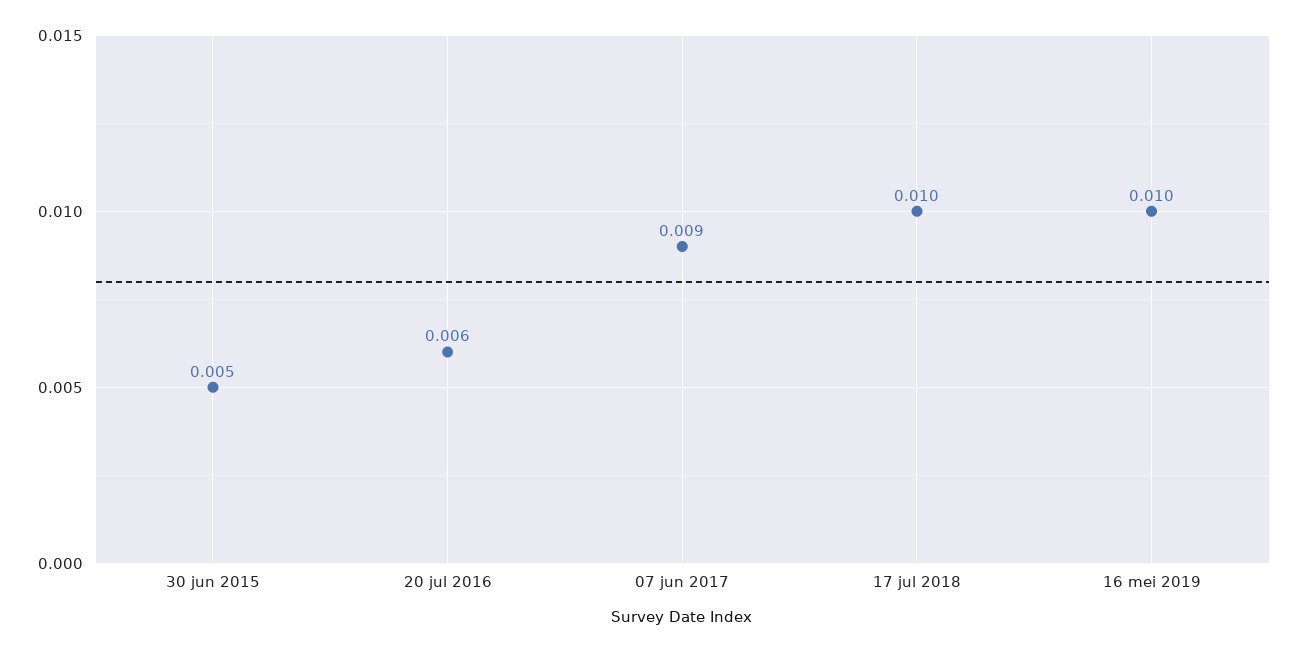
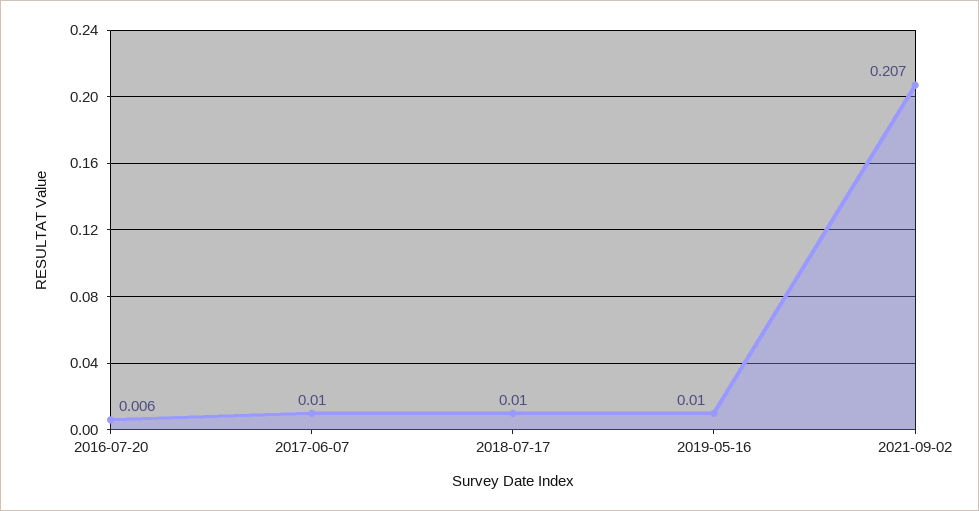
30 jun 2015: 0.005 -> none
07 jun 2017: 0.009 -> 0.01
2021-09-02: none -> 0.207

